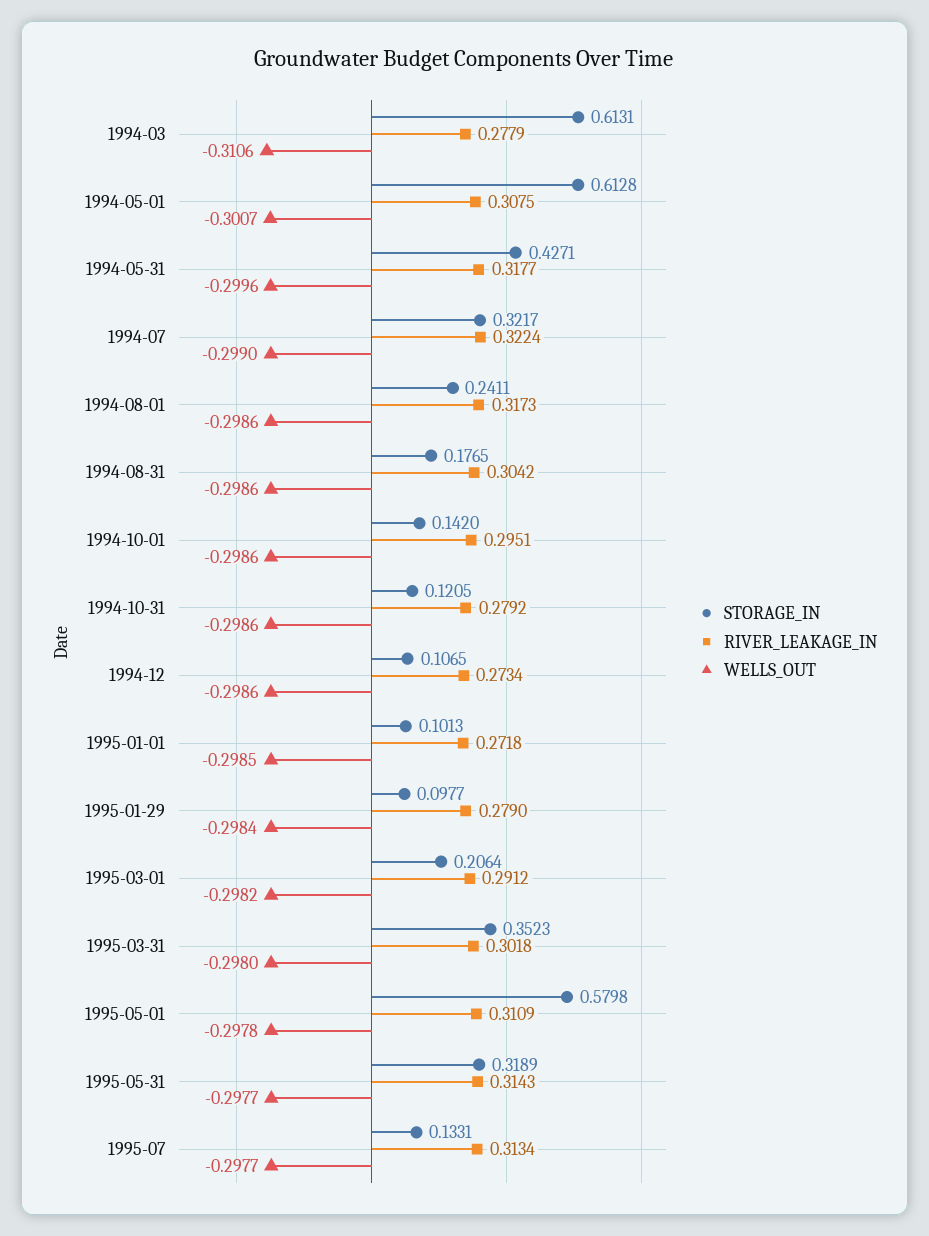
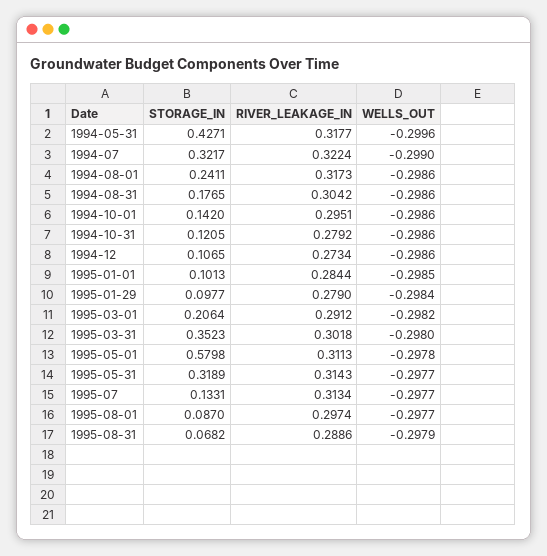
STORAGE_IN, 1994-03: 0.6131 -> none
RIVER_LEAKAGE_IN, 1994-03: 0.2779 -> none
WELLS_OUT, 1994-03: -0.3106 -> none
STORAGE_IN, 1994-05-01: 0.6128 -> none
RIVER_LEAKAGE_IN, 1994-05-01: 0.3075 -> none
WELLS_OUT, 1994-05-01: -0.3007 -> none
RIVER_LEAKAGE_IN, 1995-01-01: 0.2718 -> 0.2844
RIVER_LEAKAGE_IN, 1995-05-01: 0.3109 -> 0.3113
STORAGE_IN, 1995-08-01: none -> 0.087
RIVER_LEAKAGE_IN, 1995-08-01: none -> 0.2974
WELLS_OUT, 1995-08-01: none -> -0.2977
STORAGE_IN, 1995-08-31: none -> 0.0682
RIVER_LEAKAGE_IN, 1995-08-31: none -> 0.2886
WELLS_OUT, 1995-08-31: none -> -0.2979

